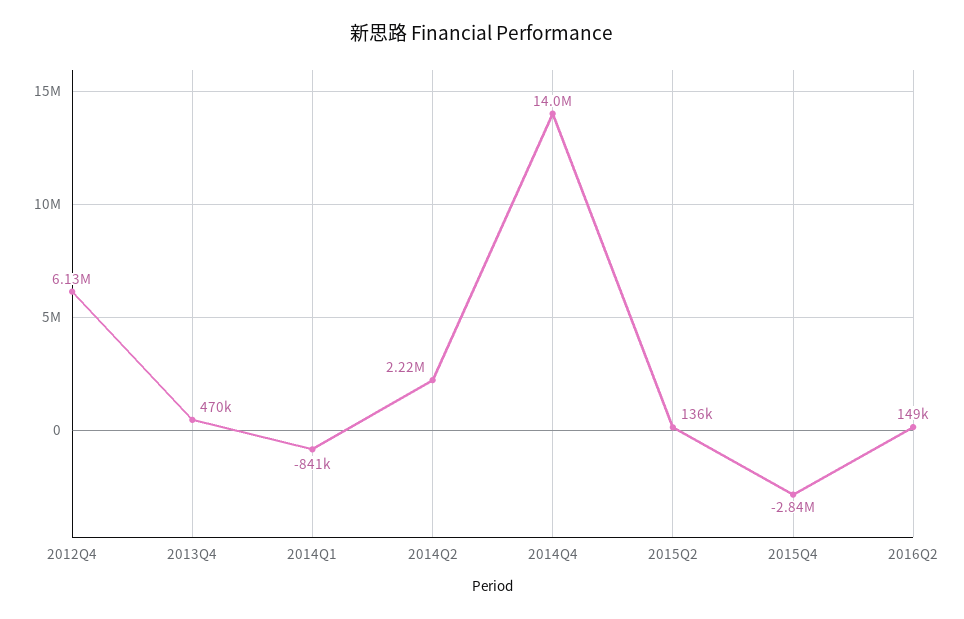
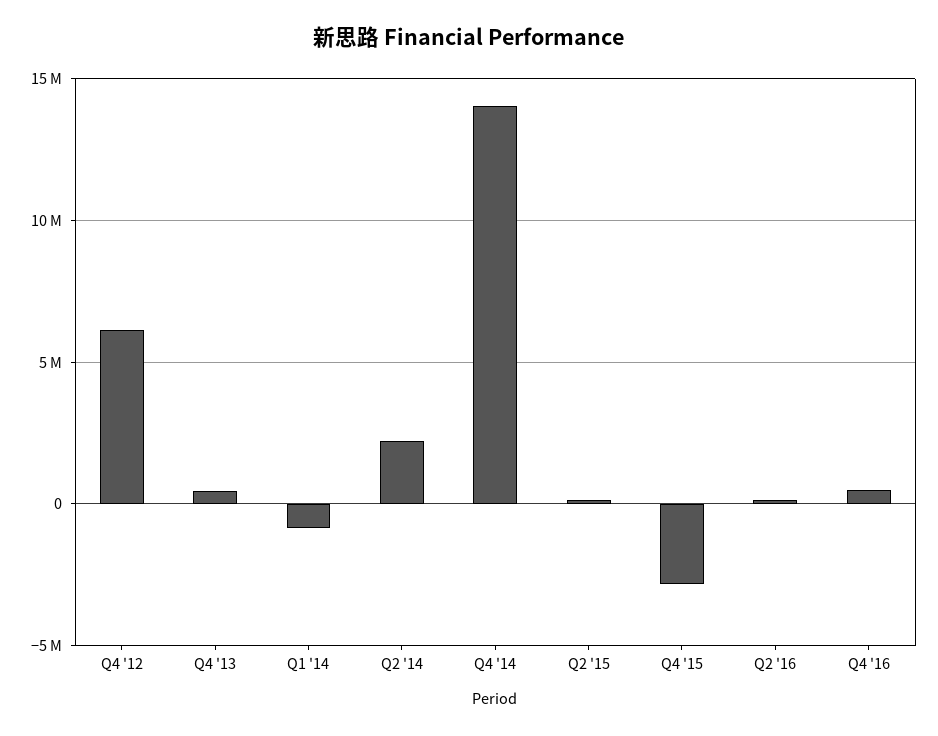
Q4 '16: none -> 500000

